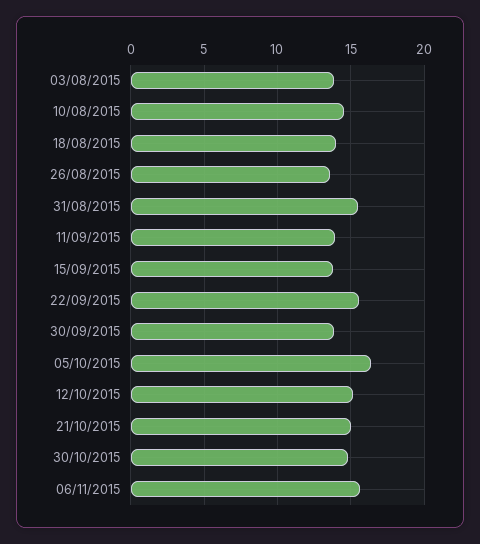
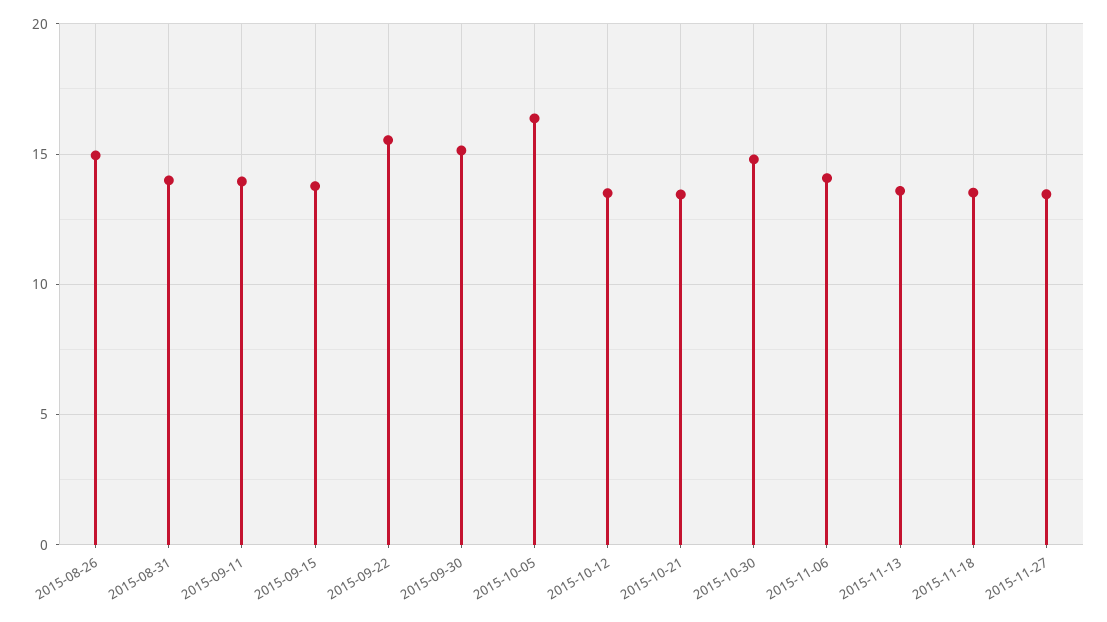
03/08/2015: 14 -> none
10/08/2015: 14.5 -> none
18/08/2015: 14 -> none
26/08/2015: 13.5 -> 15
31/08/2015: 15.5 -> 14
30/09/2015: 14 -> 15
12/10/2015: 15 -> 13.5
21/10/2015: 15 -> 13.5
06/11/2015: 15.5 -> 14
2015-11-13: none -> 13.5
2015-11-18: none -> 13.5
2015-11-27: none -> 13.5

